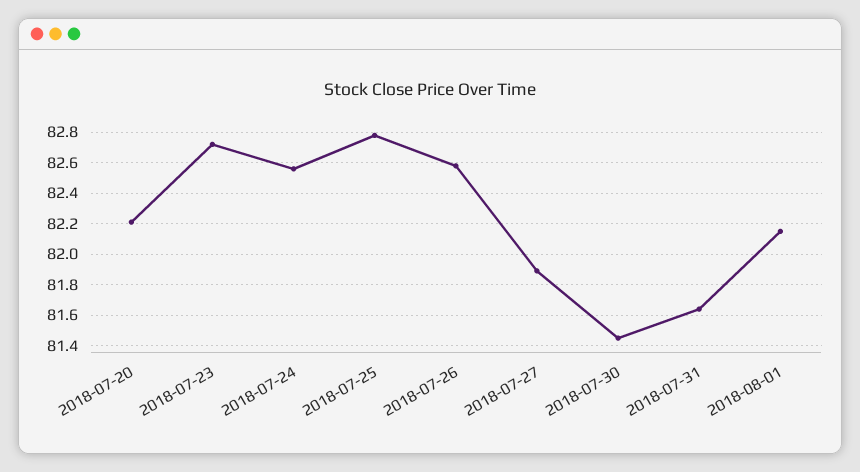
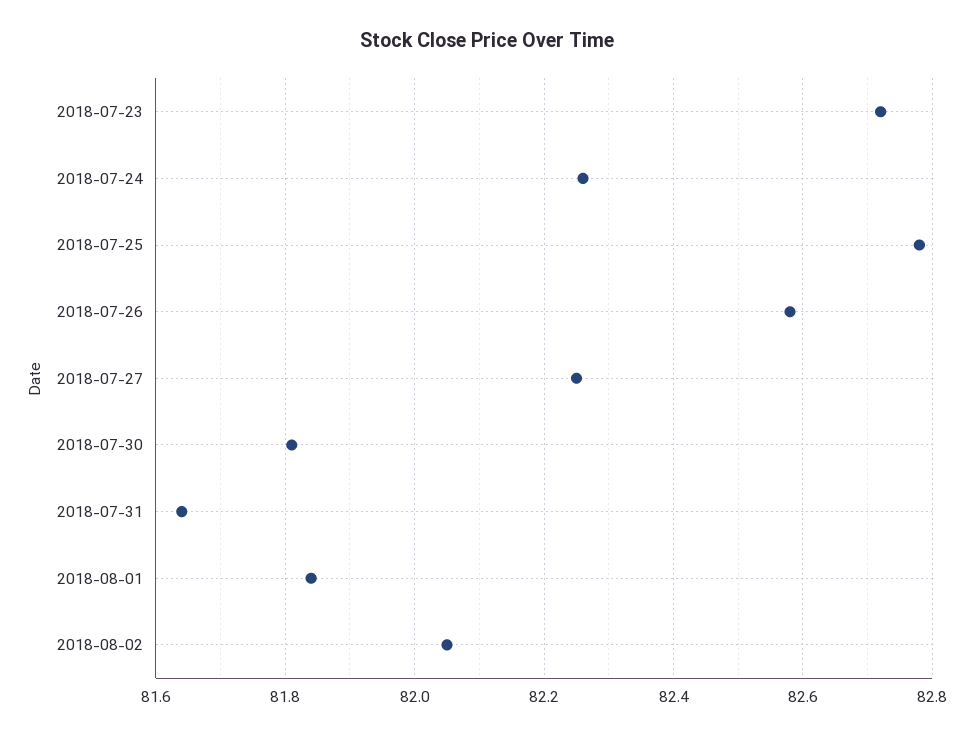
2018-07-20: 82.2 -> none
2018-07-24: 82.55 -> 82.25
2018-07-27: 81.9 -> 82.25
2018-07-30: 81.45 -> 81.8
2018-08-01: 82.15 -> 81.85
2018-08-02: none -> 82.05

